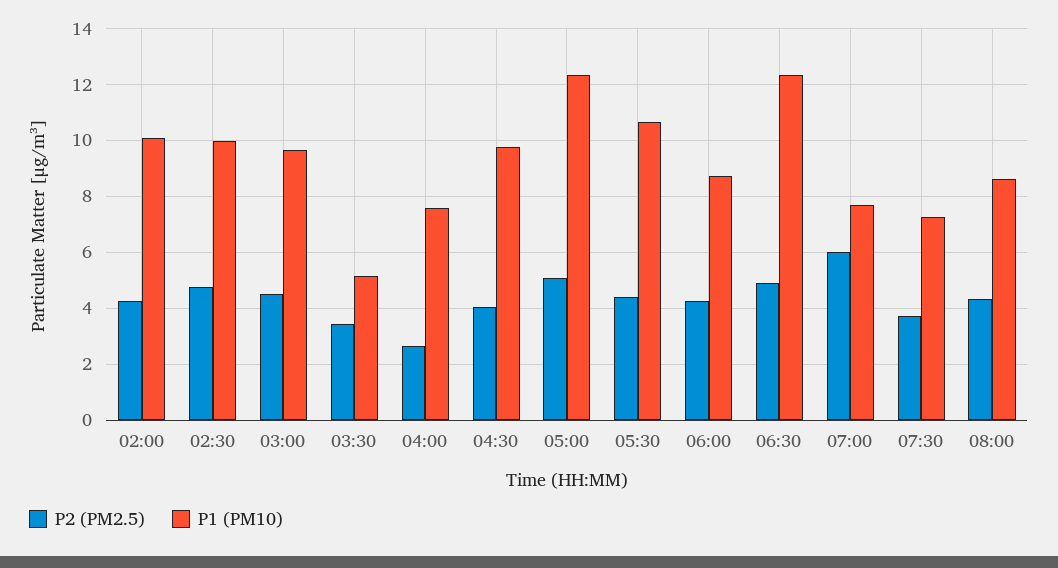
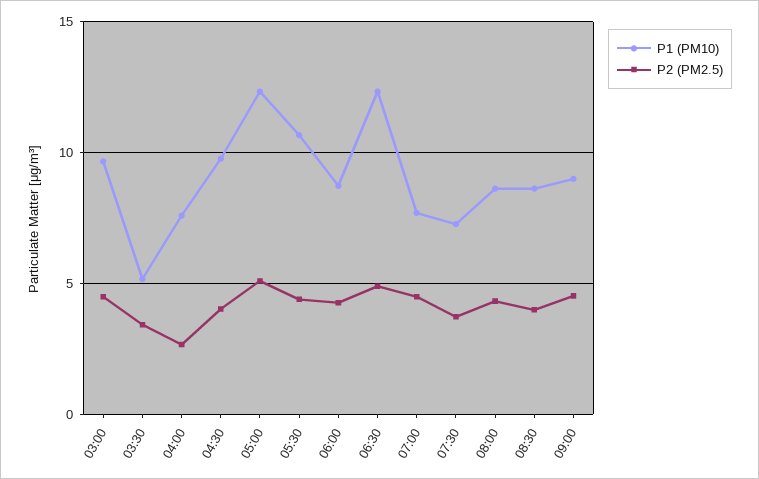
P2 (PM2.5), 02:00: 4.25 -> none
P1 (PM10), 02:00: 10 -> none
P2 (PM2.5), 02:30: 4.75 -> none
P1 (PM10), 02:30: 10 -> none
P2 (PM2.5), 07:00: 6 -> 4.5
P1 (PM10), 08:30: none -> 8.5
P2 (PM2.5), 08:30: none -> 4
P1 (PM10), 09:00: none -> 9
P2 (PM2.5), 09:00: none -> 4.5

